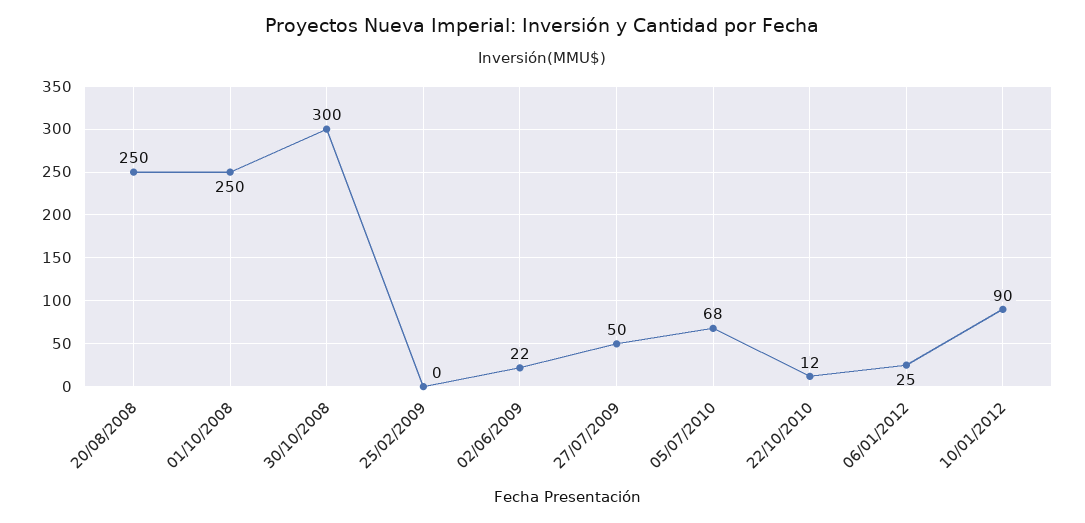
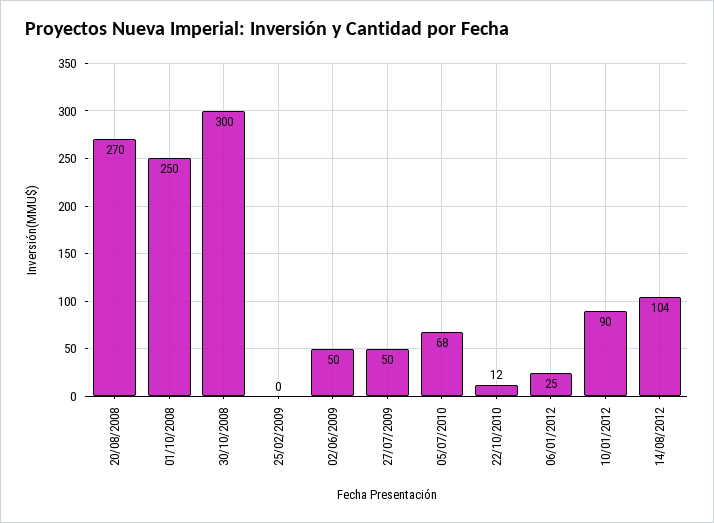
20/08/2008: 250 -> 270
02/06/2009: 22 -> 50
14/08/2012: none -> 104

